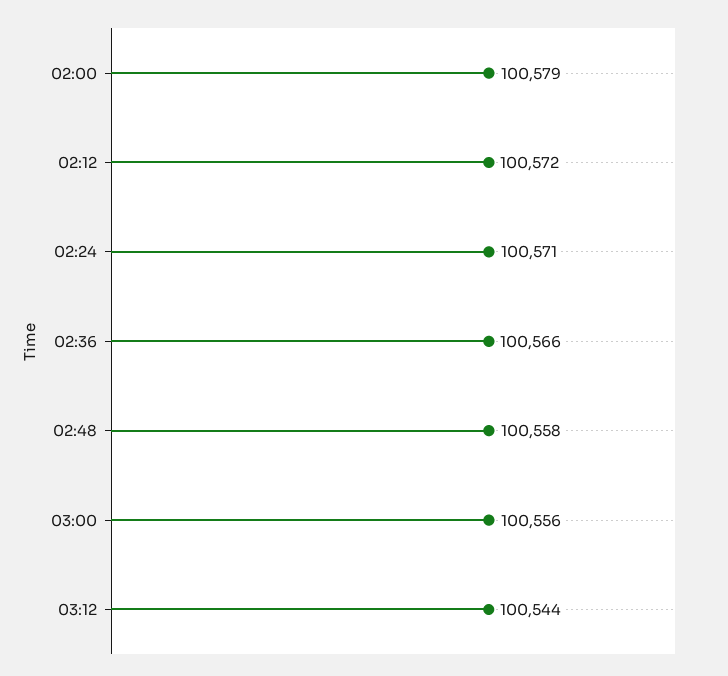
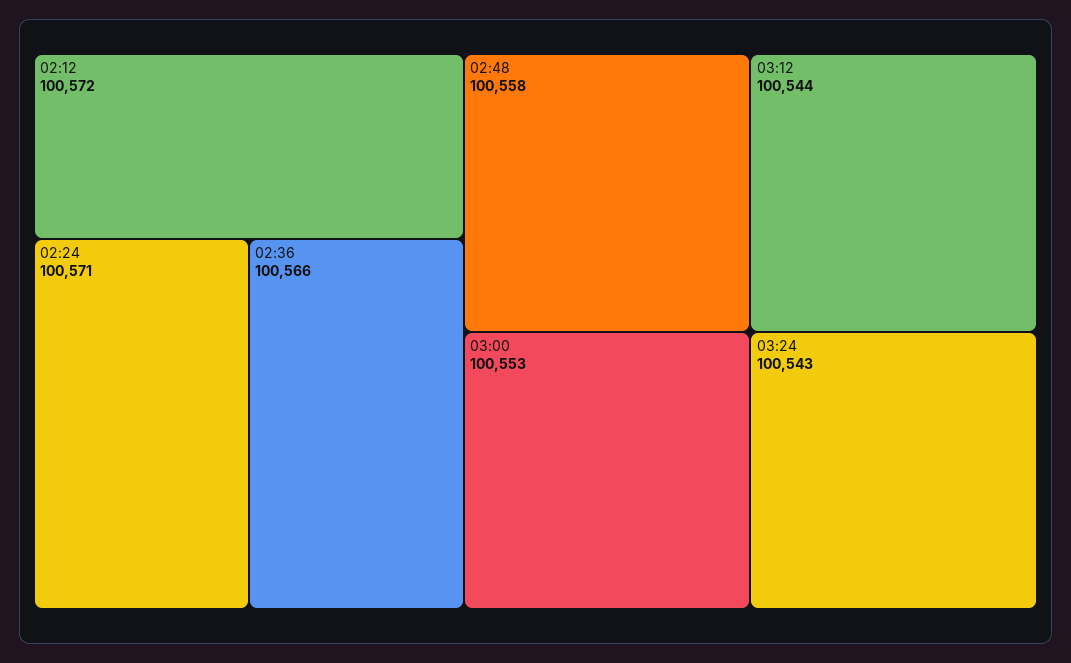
02:00: 100579 -> none
03:00: 100556 -> 100553
03:24: none -> 100543

